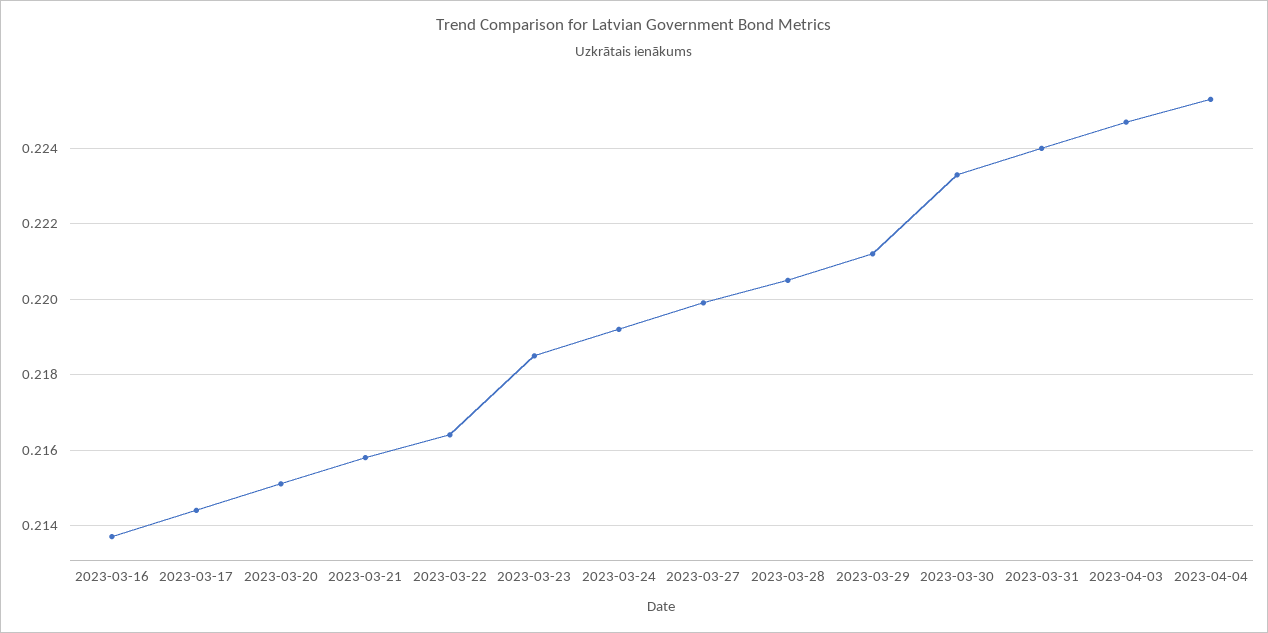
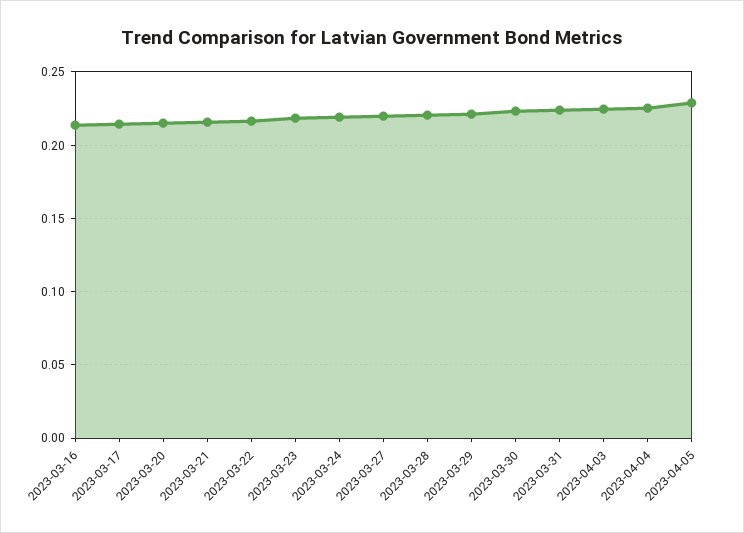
2023-04-05: none -> 0.23

